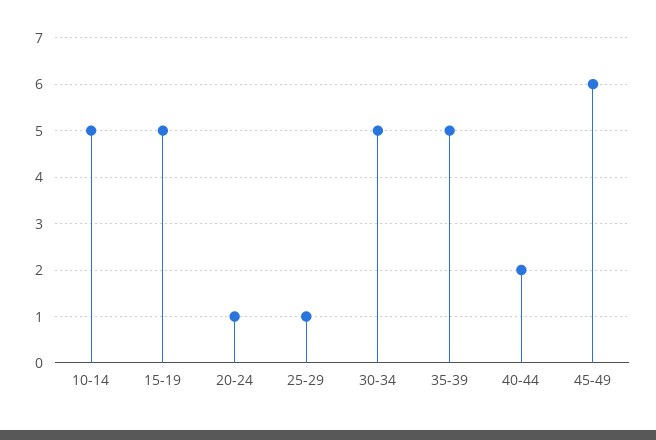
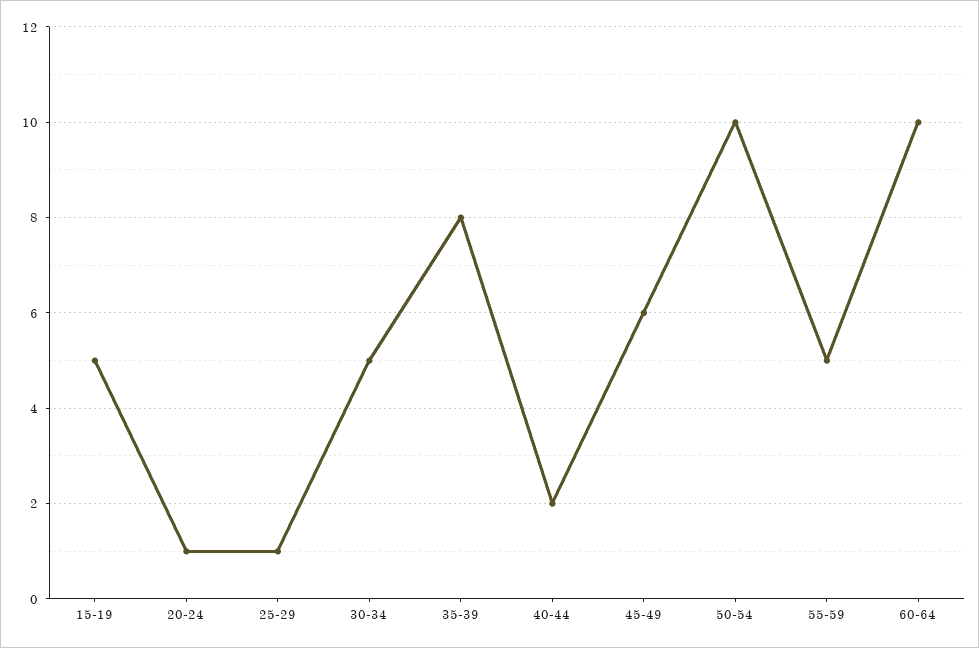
10-14: 5 -> none
35-39: 5 -> 8
50-54: none -> 10
55-59: none -> 5
60-64: none -> 10

